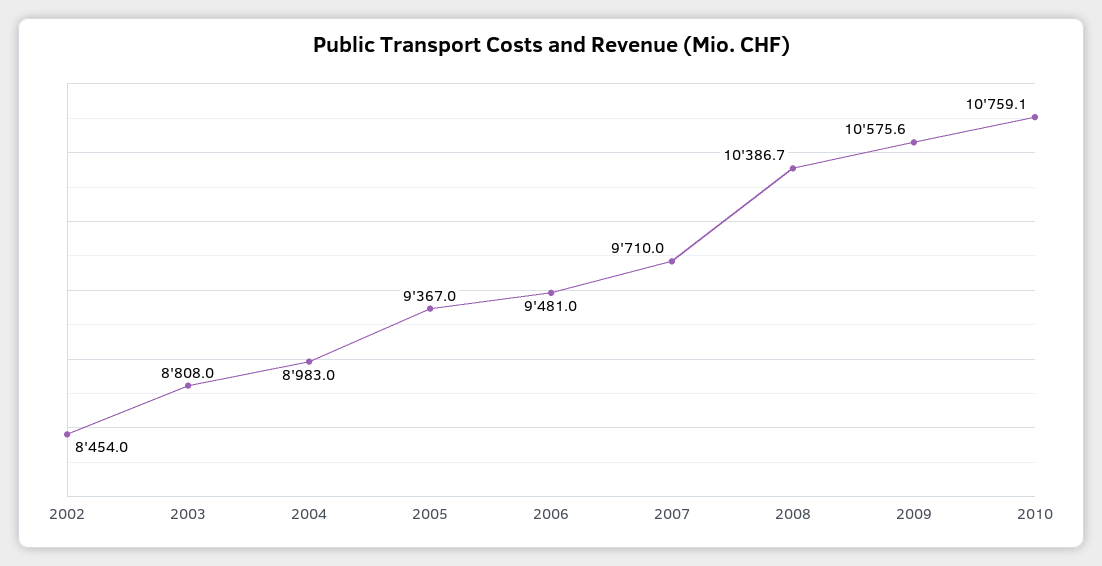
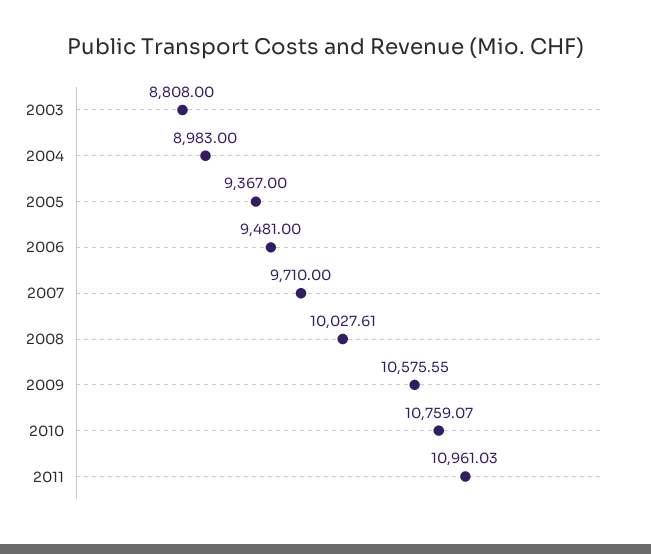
2002: 8454 -> none
2008: 10386.7 -> 10027.61
2011: none -> 10961.03

